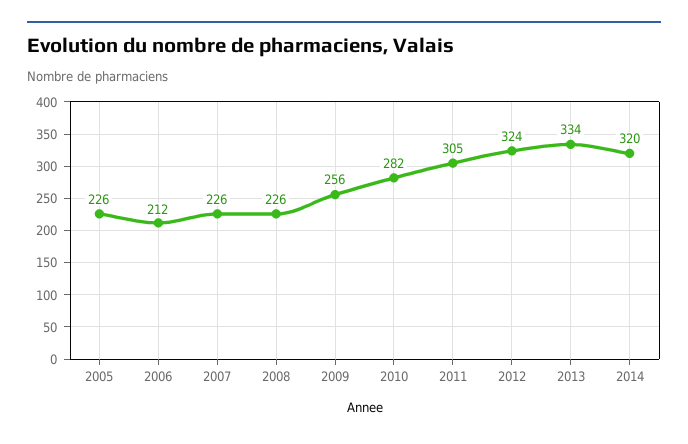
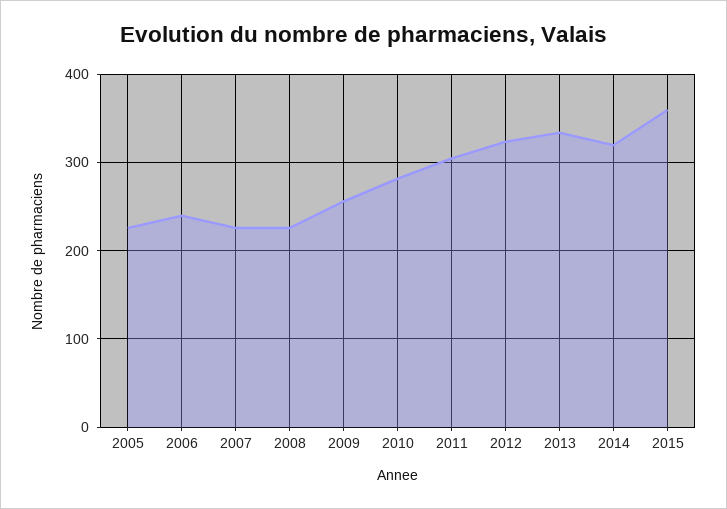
2006: 212 -> 240
2015: none -> 360

